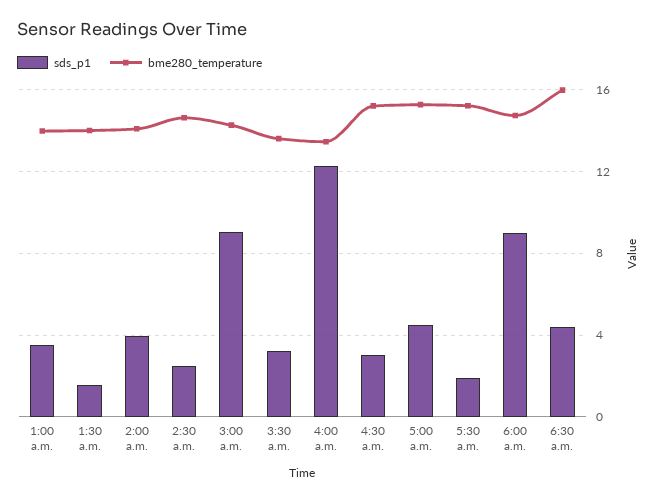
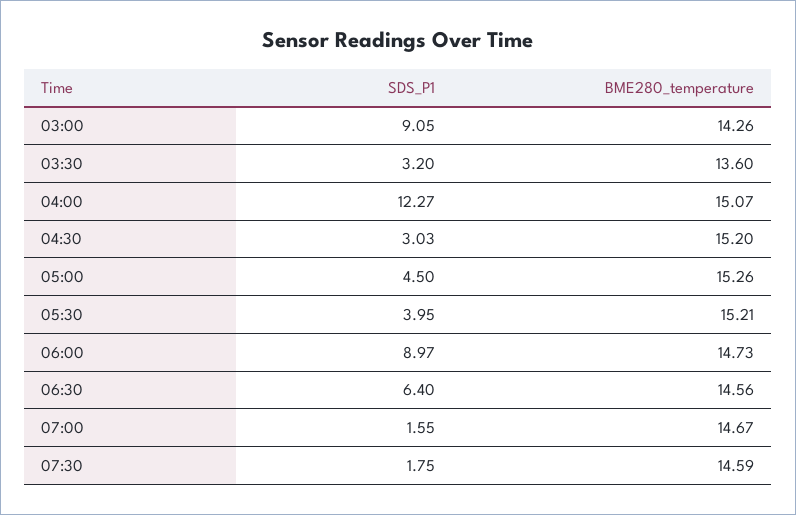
sds_p1, 1:00 a.m.: 3.5 -> none
bme280_temperature, 1:00 a.m.: 14 -> none
sds_p1, 1:30 a.m.: 1.5 -> none
bme280_temperature, 1:30 a.m.: 14 -> none
sds_p1, 2:00 a.m.: 4 -> none
bme280_temperature, 2:00 a.m.: 14 -> none
sds_p1, 2:30 a.m.: 2.5 -> none
bme280_temperature, 2:30 a.m.: 14.5 -> none
bme280_temperature, 4:00 a.m.: 13.5 -> 15.07
sds_p1, 5:30 a.m.: 2 -> 3.95
sds_p1, 6:30 a.m.: 4.5 -> 6.4
bme280_temperature, 6:30 a.m.: 16 -> 14.56
sds_p1, 07:00: none -> 1.55
bme280_temperature, 07:00: none -> 14.67
sds_p1, 07:30: none -> 1.75
bme280_temperature, 07:30: none -> 14.59

